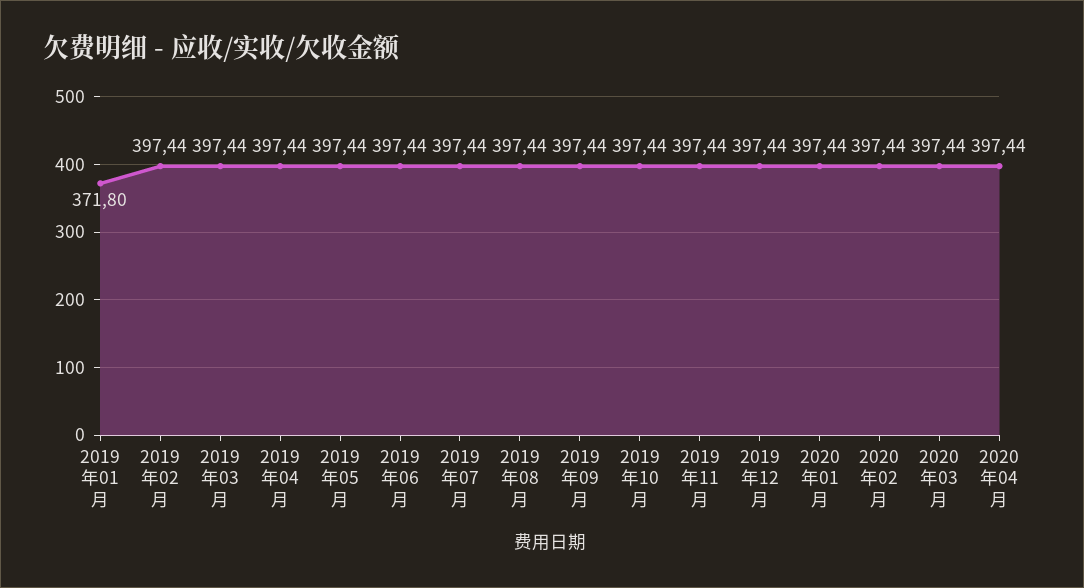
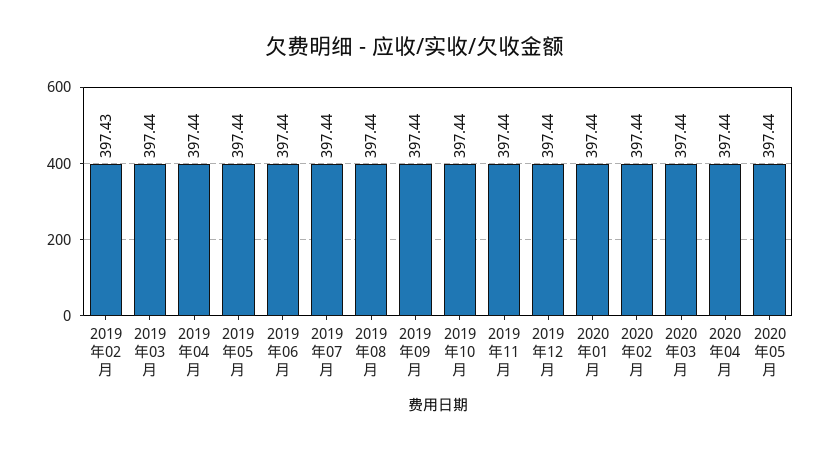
2019年01月: 371.8 -> none
2019年02月: 397.44 -> 397.43
2020年05月: none -> 397.44

